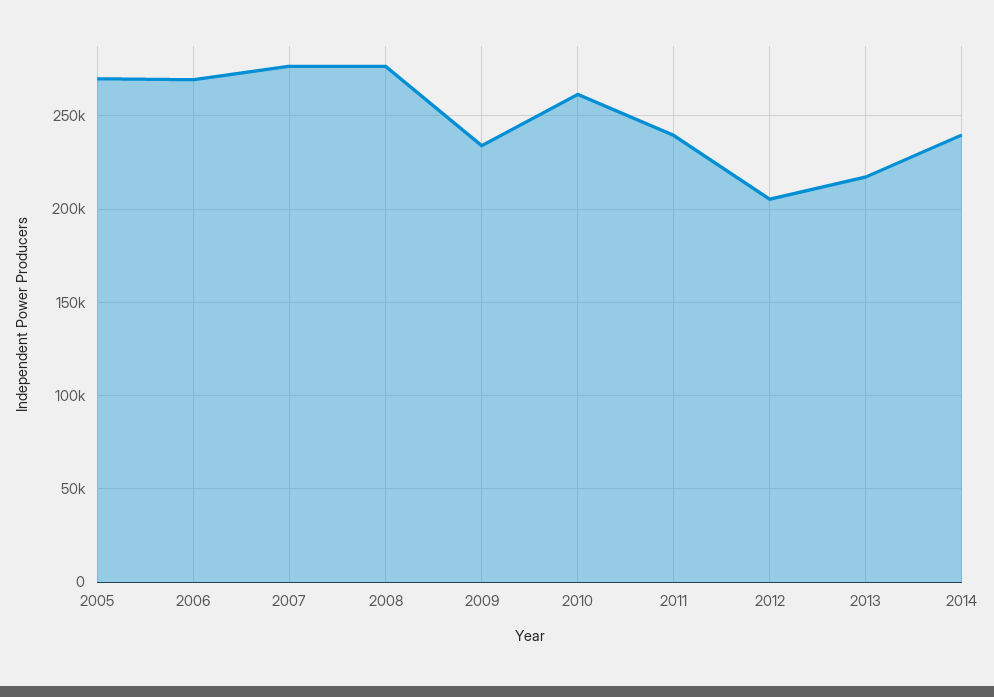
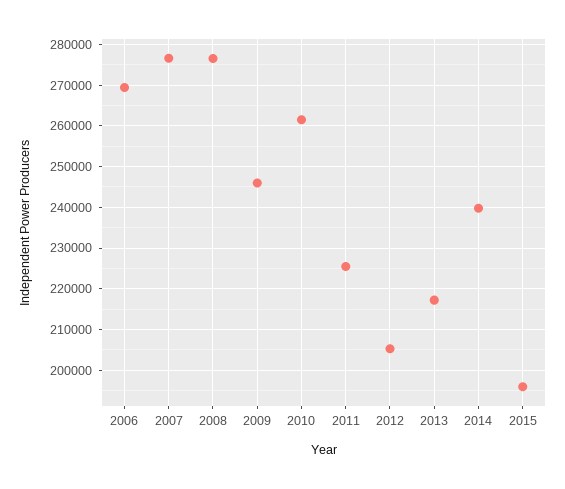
2005: 270000 -> none
2009: 235000 -> 246000
2011: 240000 -> 226000
2015: none -> 196000

